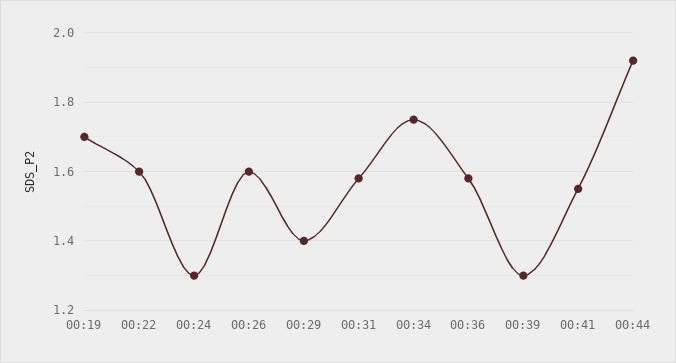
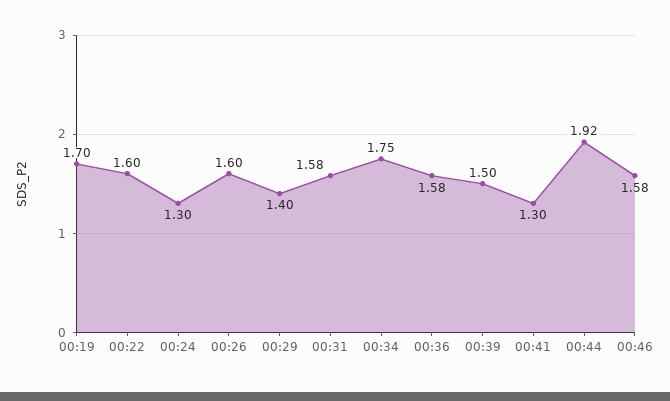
00:39: 1.3 -> 1.5
00:41: 1.55 -> 1.3
00:46: none -> 1.58

